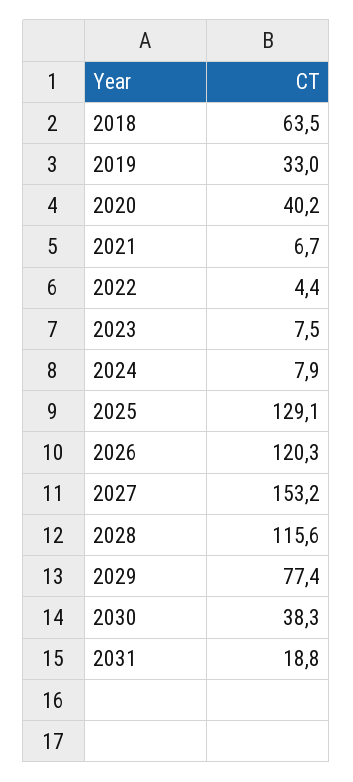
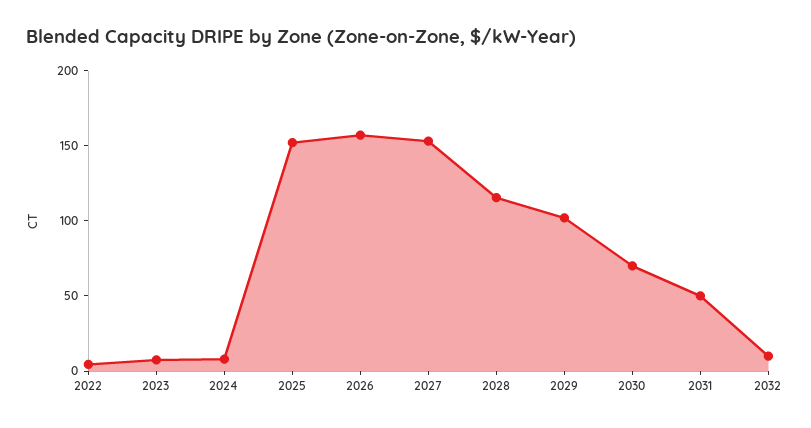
2018: 63.5 -> none
2019: 33 -> none
2020: 40.2 -> none
2021: 6.7 -> none
2025: 129.1 -> 150
2026: 120.3 -> 160
2029: 77.4 -> 100
2030: 38.3 -> 70
2031: 18.8 -> 50
2032: none -> 10

